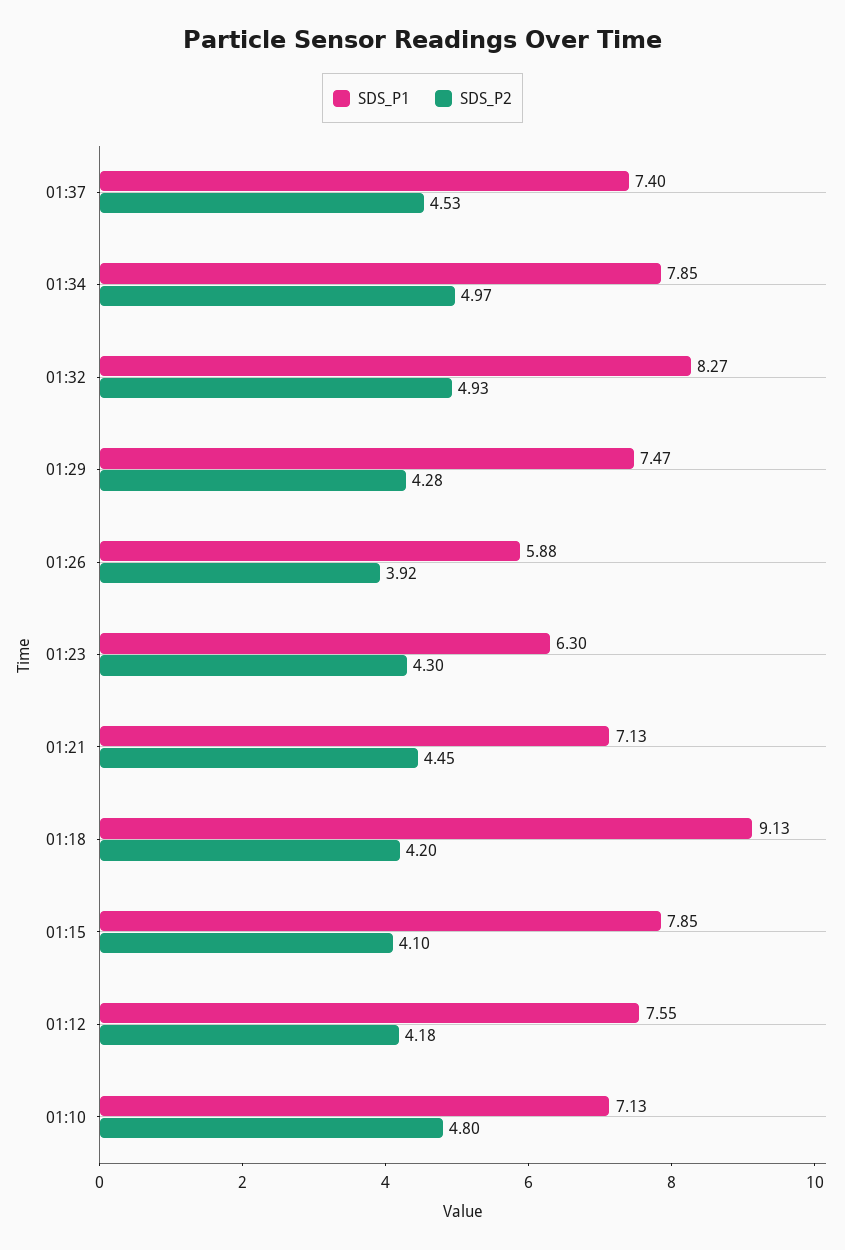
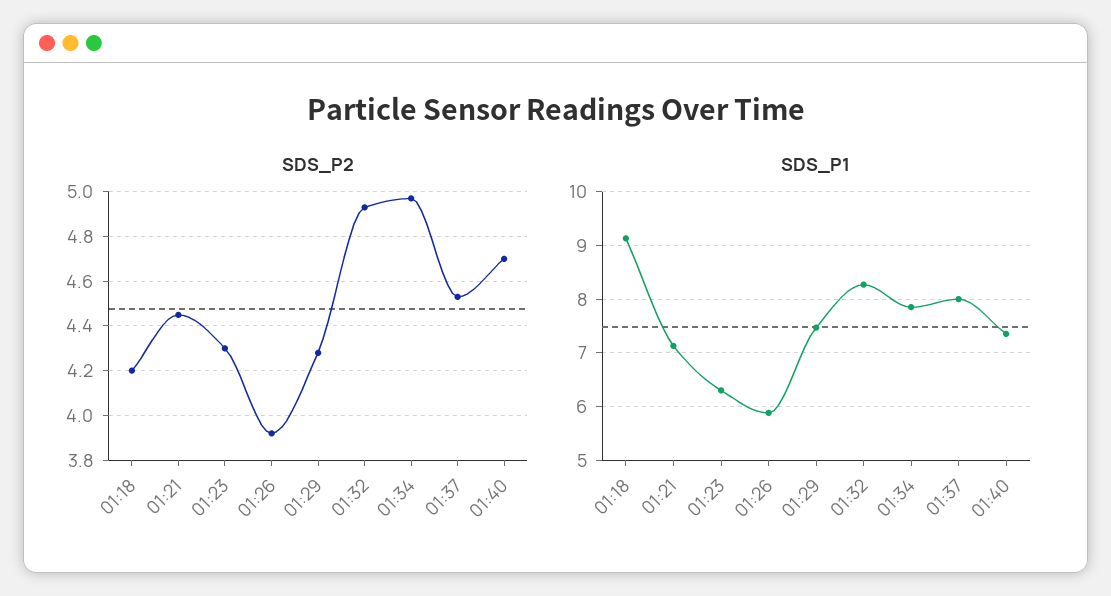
SDS_P1, 01:37: 7.4 -> 8
SDS_P1, 01:15: 7.85 -> none
SDS_P2, 01:15: 4.1 -> none
SDS_P1, 01:12: 7.55 -> none
SDS_P2, 01:12: 4.18 -> none
SDS_P1, 01:10: 7.13 -> none
SDS_P2, 01:10: 4.8 -> none
SDS_P2, 01:40: none -> 4.7
SDS_P1, 01:40: none -> 7.4

